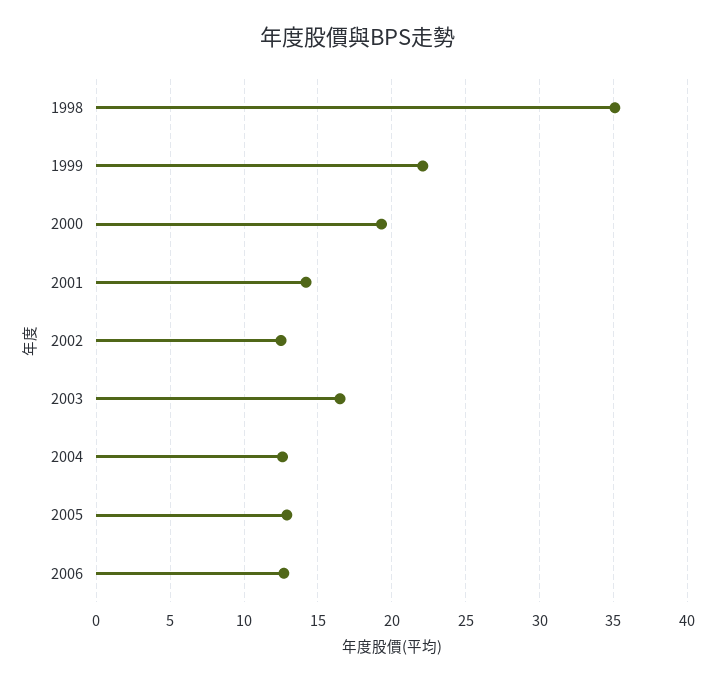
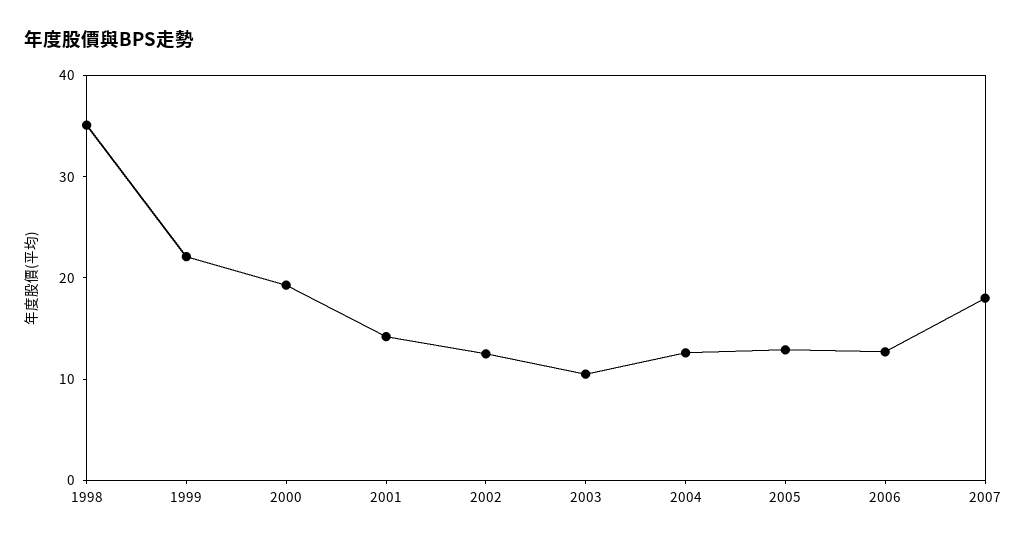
2003: 16.5 -> 10
2007: none -> 18

